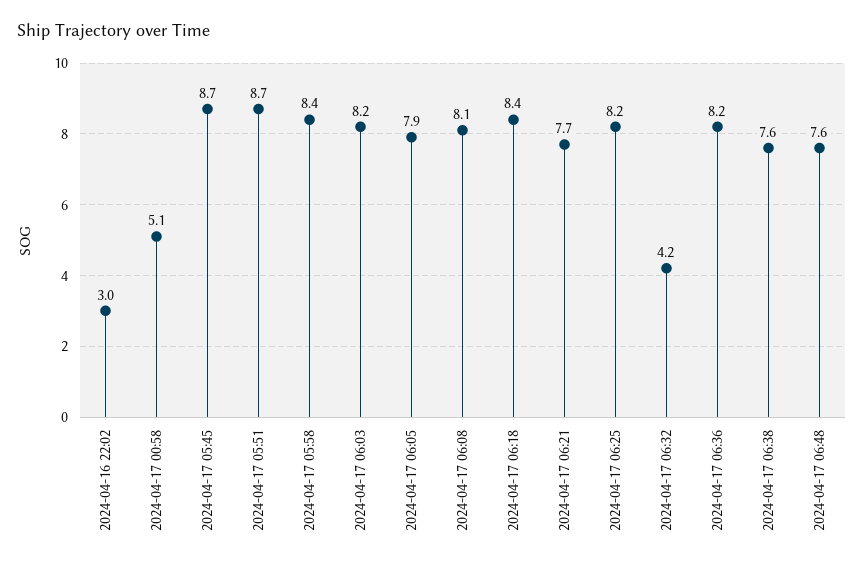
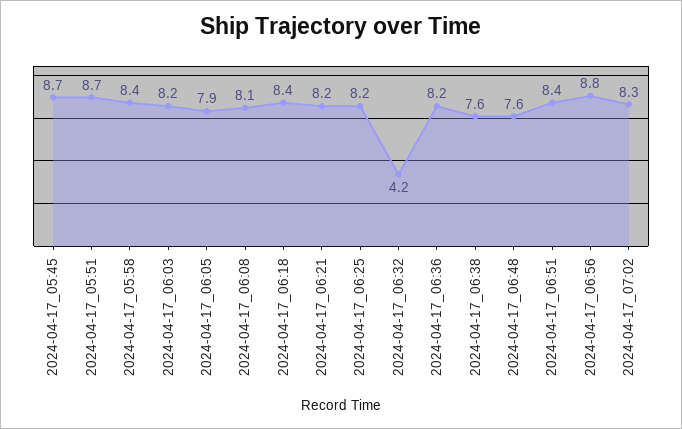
2024-04-16 22:02: 3 -> none
2024-04-17 00:58: 5.1 -> none
2024-04-17 06:21: 7.7 -> 8.2
2024-04-17_06:51: none -> 8.4
2024-04-17_06:56: none -> 8.8
2024-04-17_07:02: none -> 8.3

